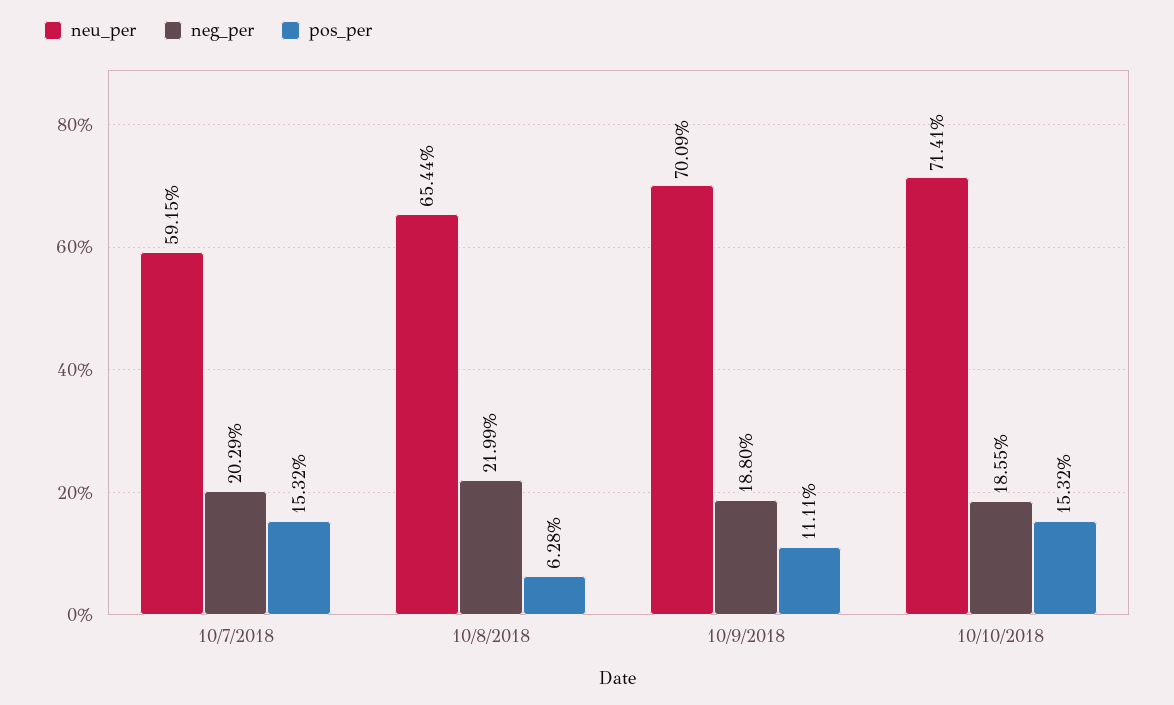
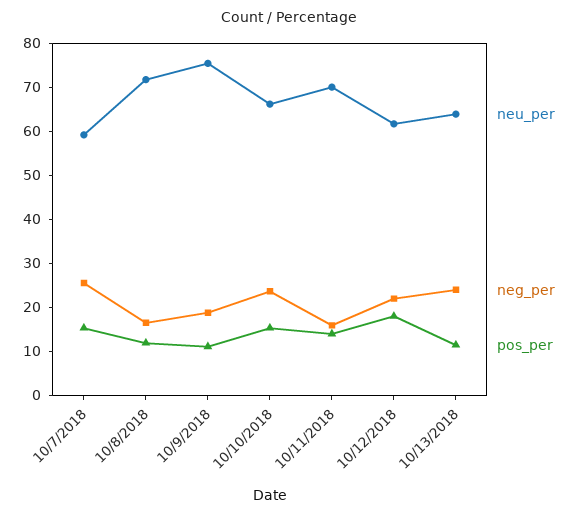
neg_per, 10/7/2018: 20.29 -> 26
neu_per, 10/8/2018: 65.44 -> 72
neg_per, 10/8/2018: 21.99 -> 16
pos_per, 10/8/2018: 6.28 -> 12
neu_per, 10/9/2018: 70.09 -> 76
neu_per, 10/10/2018: 71.41 -> 66
neg_per, 10/10/2018: 18.55 -> 24
neu_per, 10/11/2018: none -> 70
neg_per, 10/11/2018: none -> 16
pos_per, 10/11/2018: none -> 14
neu_per, 10/12/2018: none -> 62
neg_per, 10/12/2018: none -> 22
pos_per, 10/12/2018: none -> 18
neu_per, 10/13/2018: none -> 64
neg_per, 10/13/2018: none -> 24
pos_per, 10/13/2018: none -> 12

